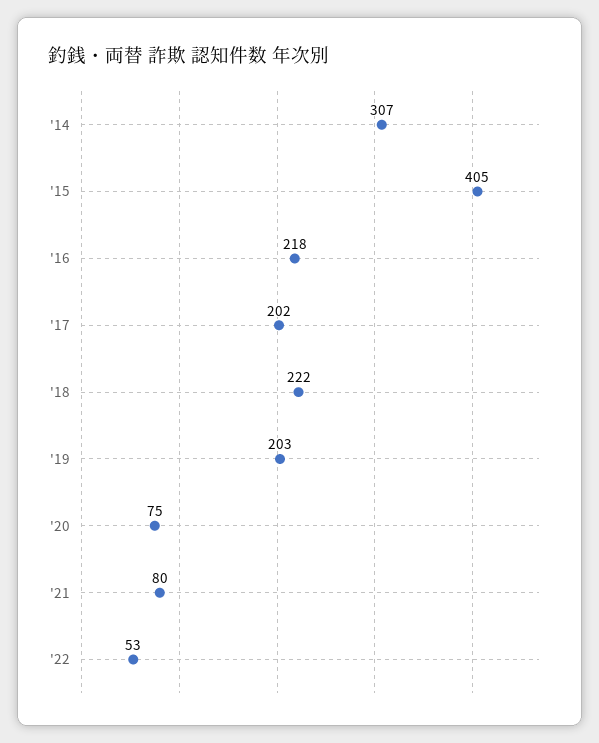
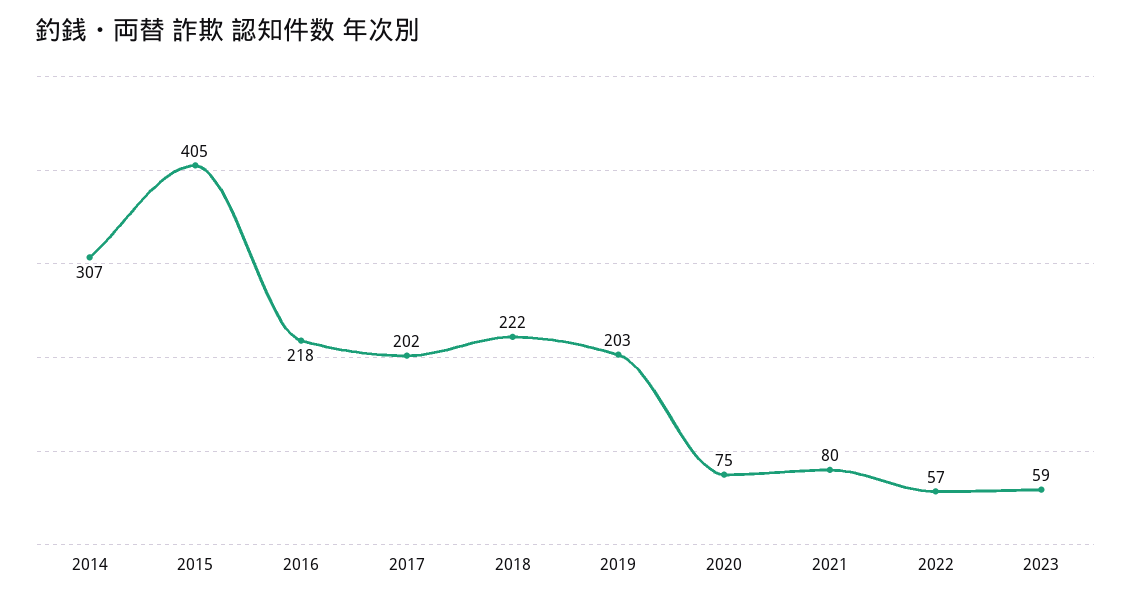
'22: 53 -> 57
2023: none -> 59

